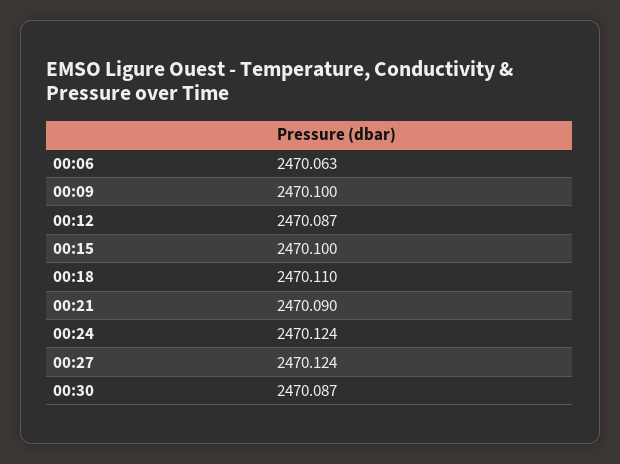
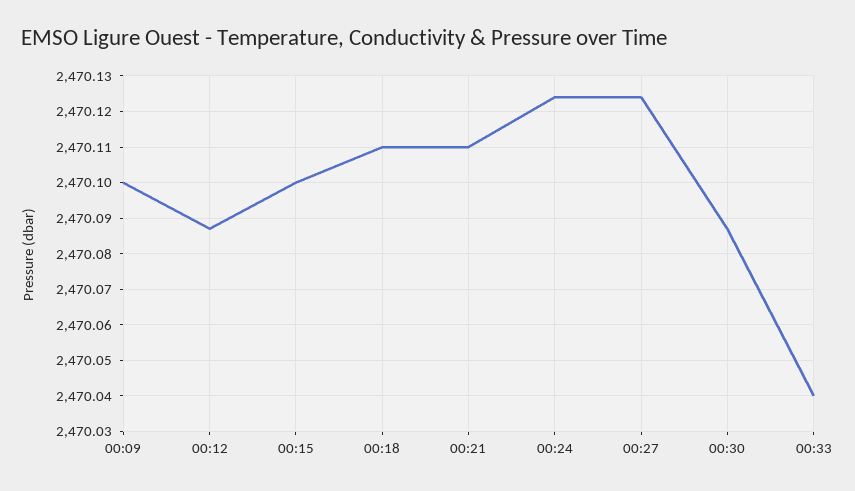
00:06: 2470.063 -> none
00:21: 2470.09 -> 2470.11
00:33: none -> 2470.04

